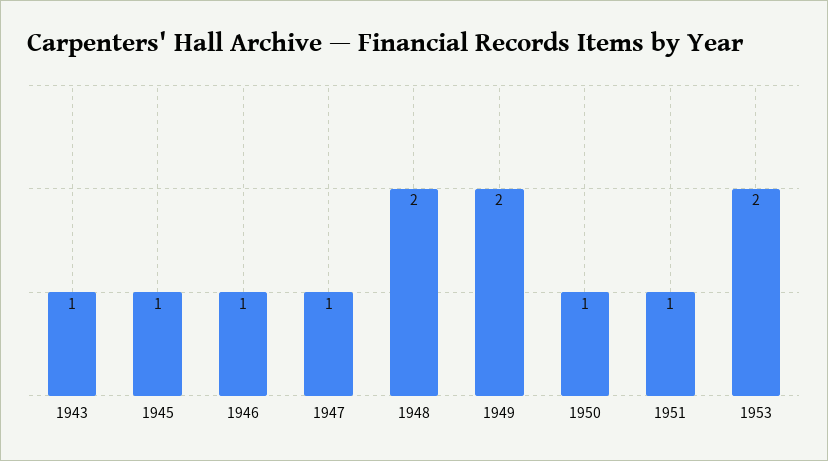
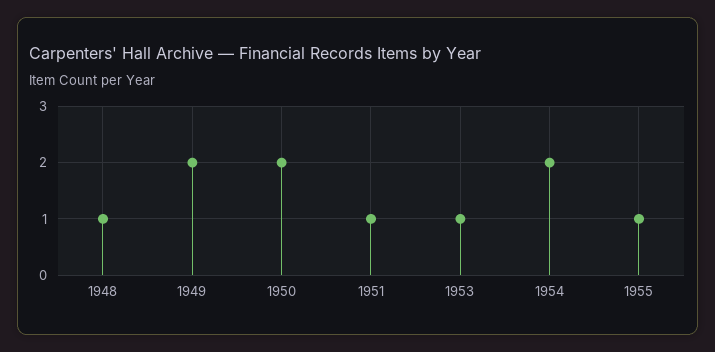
1943: 1 -> none
1945: 1 -> none
1946: 1 -> none
1947: 1 -> none
1948: 2 -> 1
1950: 1 -> 2
1953: 2 -> 1
1954: none -> 2
1955: none -> 1

